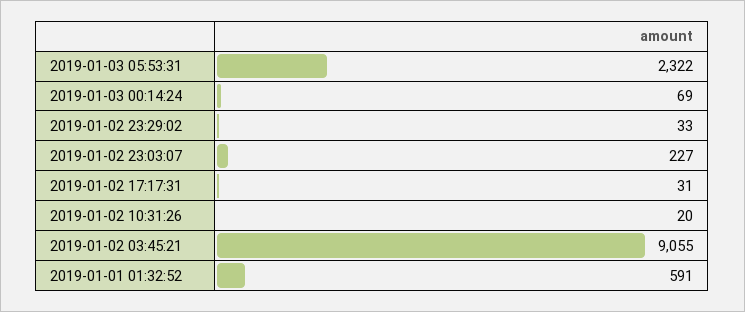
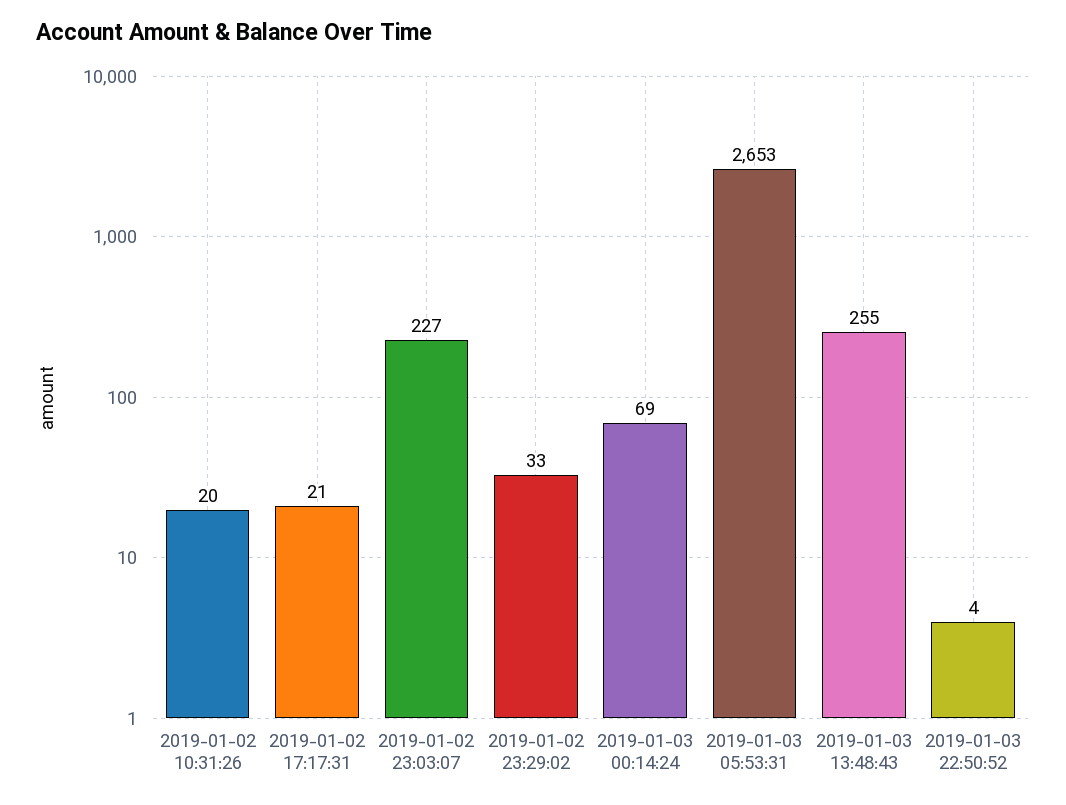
2019-01-03 05:53:31: 2322 -> 2653
2019-01-02 17:17:31: 31 -> 21
2019-01-02 03:45:21: 9055 -> none
2019-01-01 01:32:52: 591 -> none
2019-01-03 13:48:43: none -> 255
2019-01-03 22:50:52: none -> 4

